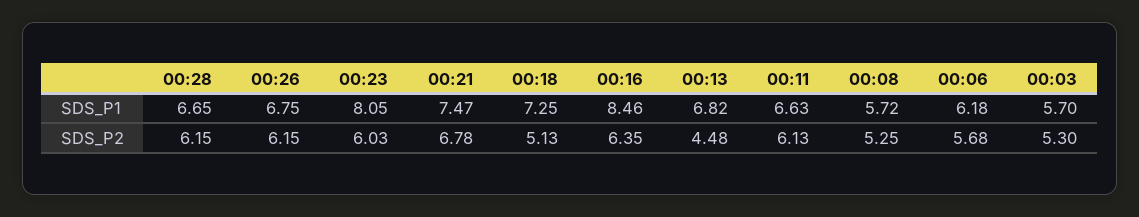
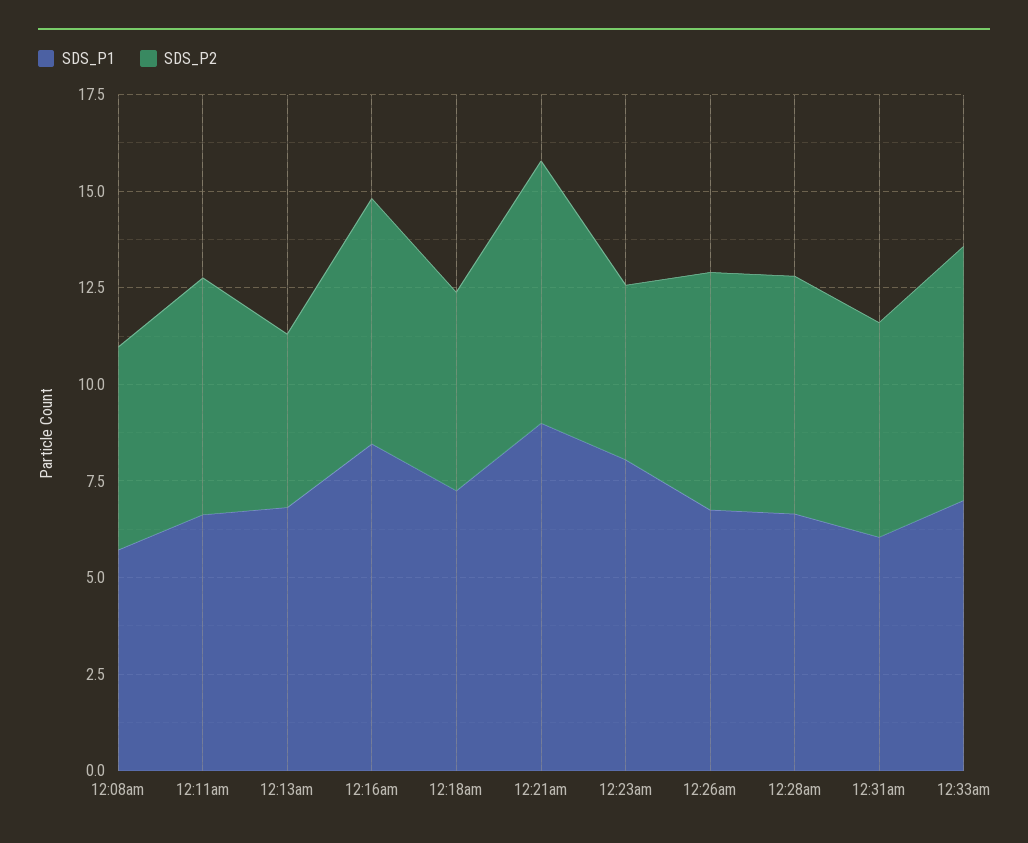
SDS_P1, 00:21: 7.47 -> 9
SDS_P1, 00:06: 6.18 -> none
SDS_P1, 00:03: 5.7 -> none
SDS_P2, 00:23: 6.03 -> 4.5
SDS_P2, 00:06: 5.68 -> none
SDS_P2, 00:03: 5.3 -> none
SDS_P1, 12:31am: none -> 6
SDS_P2, 12:31am: none -> 5.5
SDS_P1, 12:33am: none -> 7
SDS_P2, 12:33am: none -> 6.5

